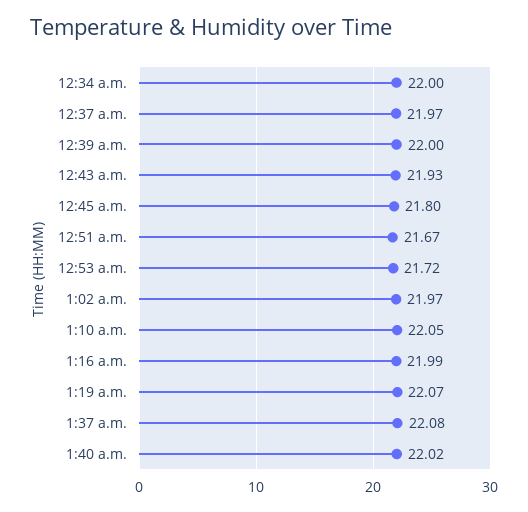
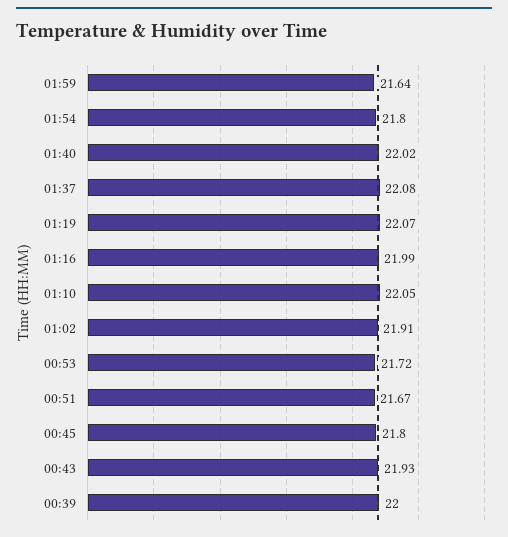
12:34 a.m.: 22 -> none
12:37 a.m.: 21.97 -> none
1:02 a.m.: 21.97 -> 21.91
01:59: none -> 21.64
01:54: none -> 21.8

